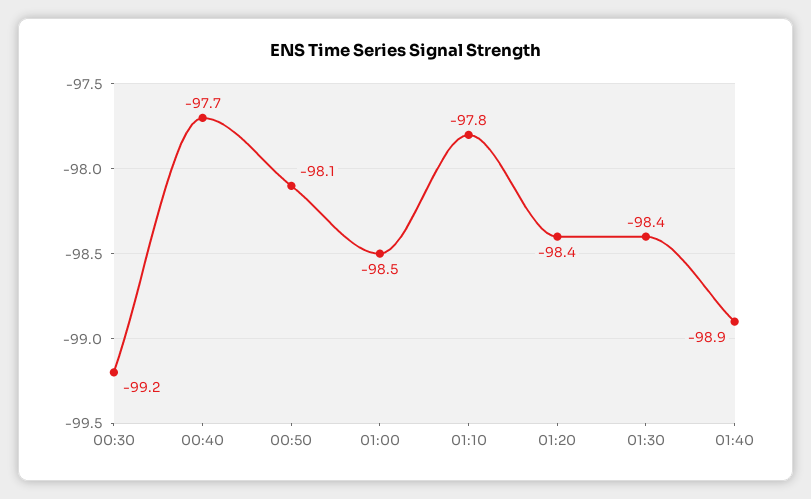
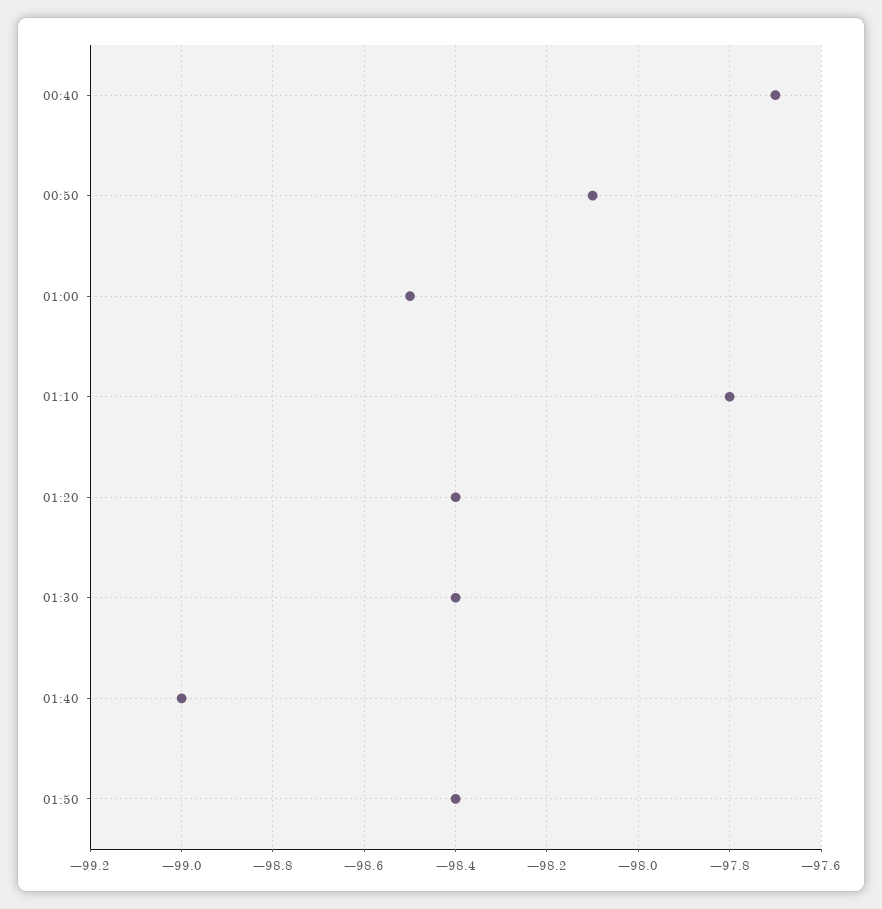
00:30: -99.2 -> none
01:40: -98.9 -> -99
01:50: none -> -98.4

